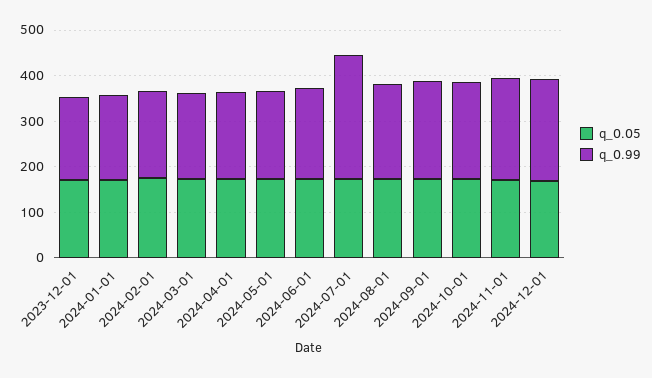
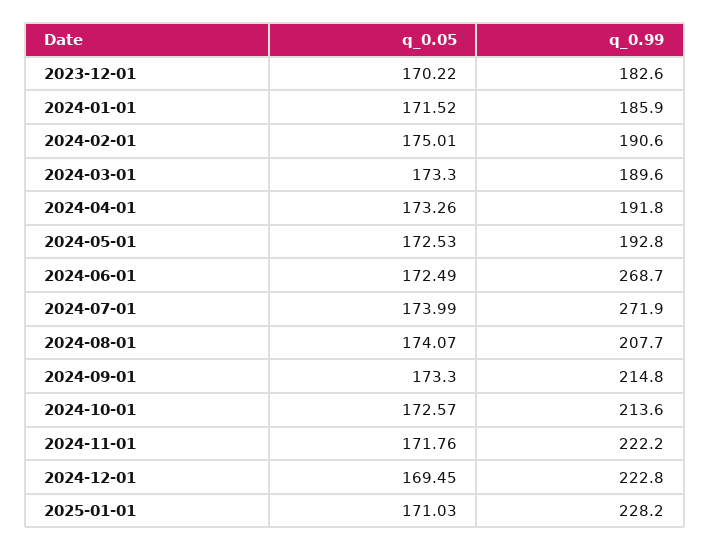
q_0.99, 2024-06-01: 200 -> 268.7
q_0.05, 2025-01-01: none -> 171.03
q_0.99, 2025-01-01: none -> 228.2

